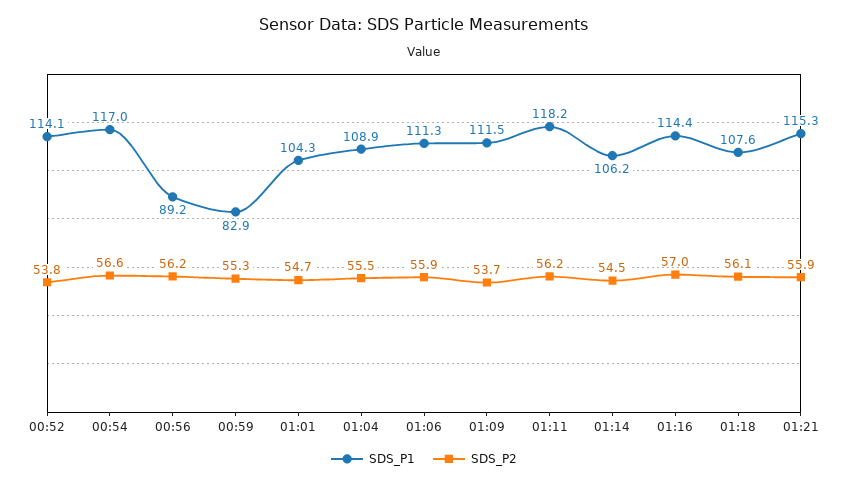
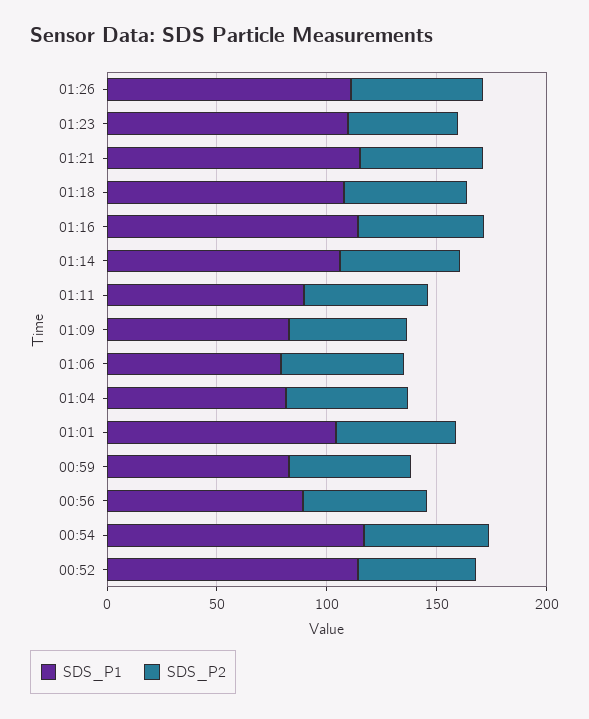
SDS_P1, 01:04: 108.9 -> 80
SDS_P1, 01:06: 111.3 -> 80
SDS_P1, 01:09: 111.5 -> 80
SDS_P1, 01:11: 118.2 -> 90
SDS_P1, 01:26: none -> 110
SDS_P2, 01:26: none -> 60
SDS_P1, 01:23: none -> 110
SDS_P2, 01:23: none -> 50

